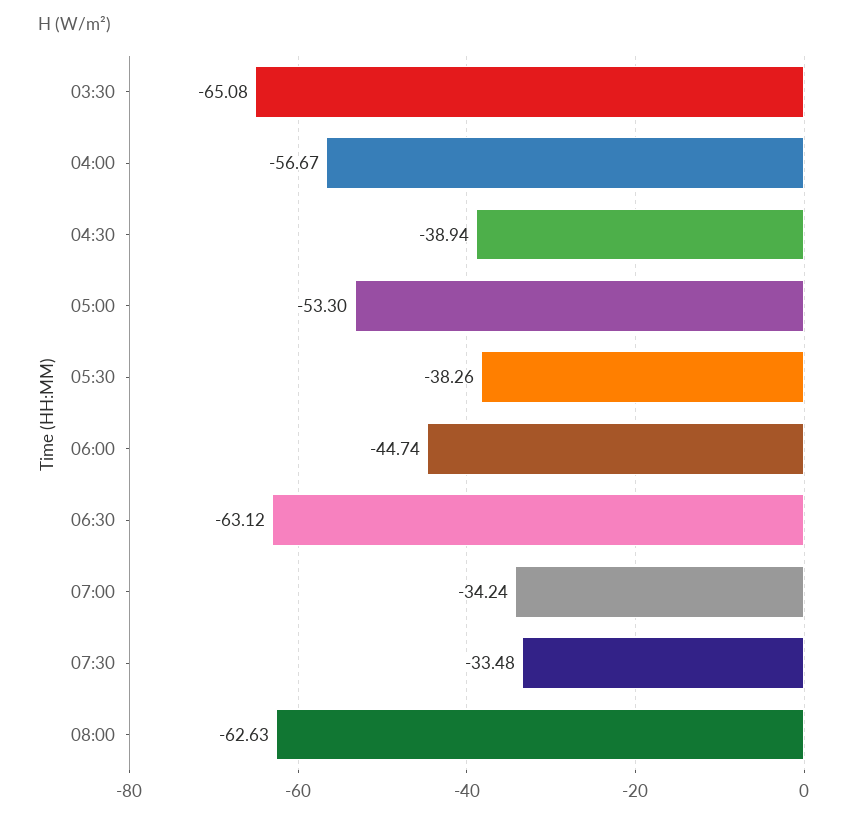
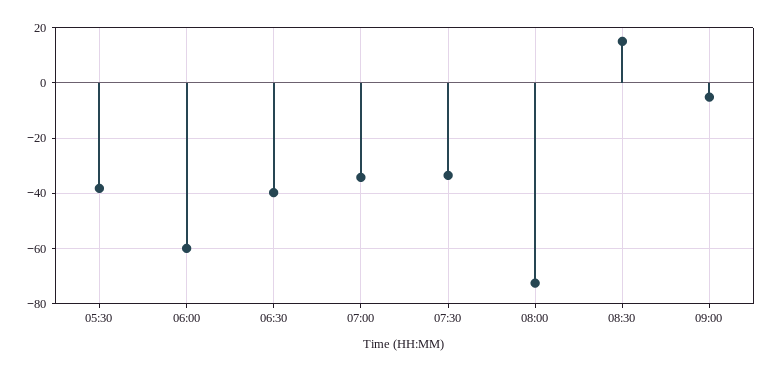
03:30: -65.08 -> none
04:00: -56.67 -> none
04:30: -38.94 -> none
05:00: -53.3 -> none
06:00: -44.74 -> -60
06:30: -63.12 -> -40
08:00: -62.63 -> -72.5
08:30: none -> 15
09:00: none -> -5

